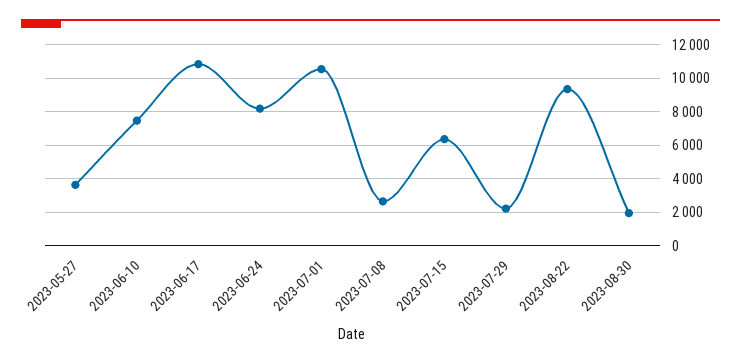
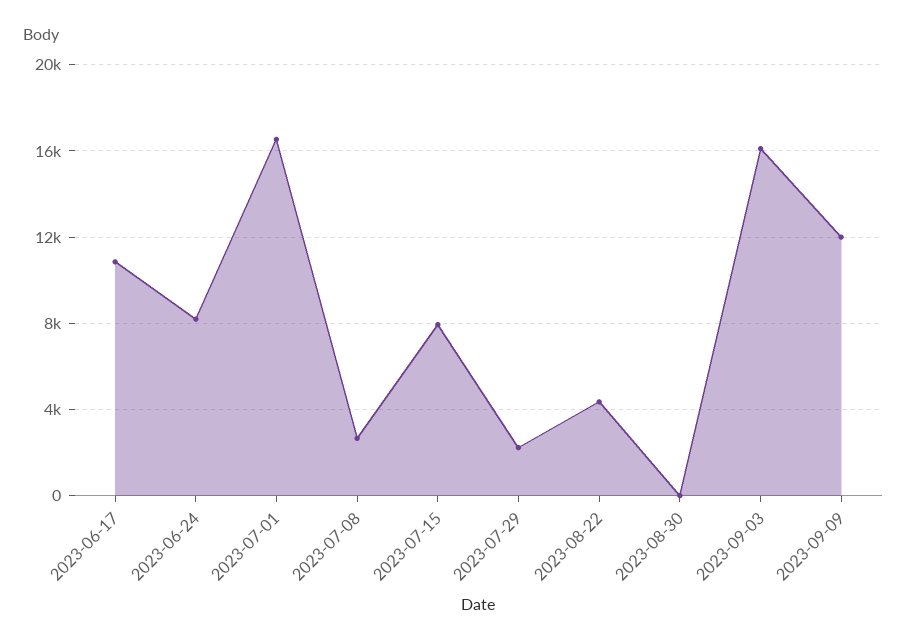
2023-05-27: 3500 -> none
2023-06-10: 7500 -> none
2023-07-01: 10500 -> 16500
2023-07-15: 6500 -> 8000
2023-08-22: 9500 -> 4500
2023-08-30: 2000 -> 0
2023-09-03: none -> 16000
2023-09-09: none -> 12000

